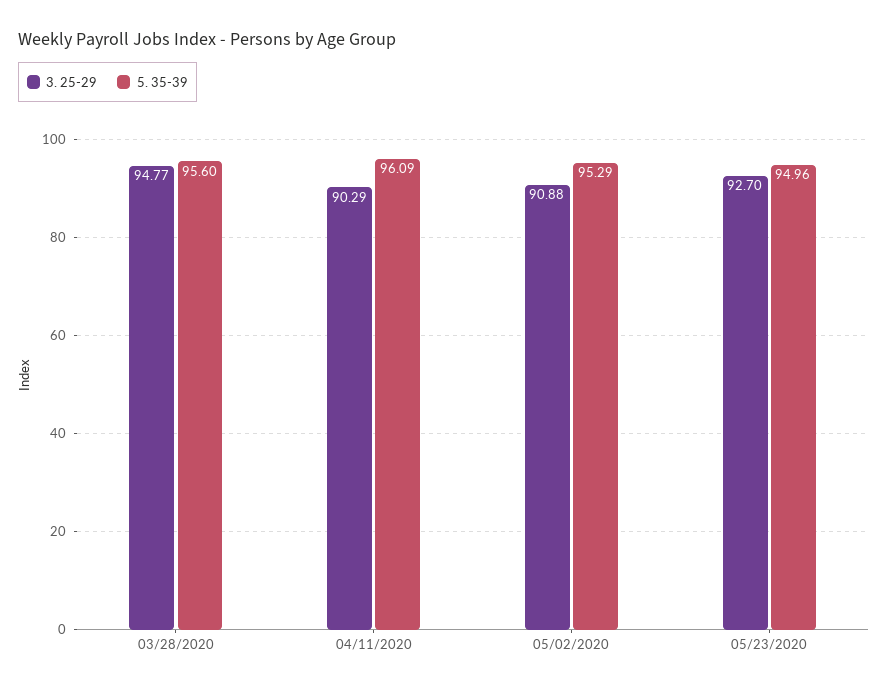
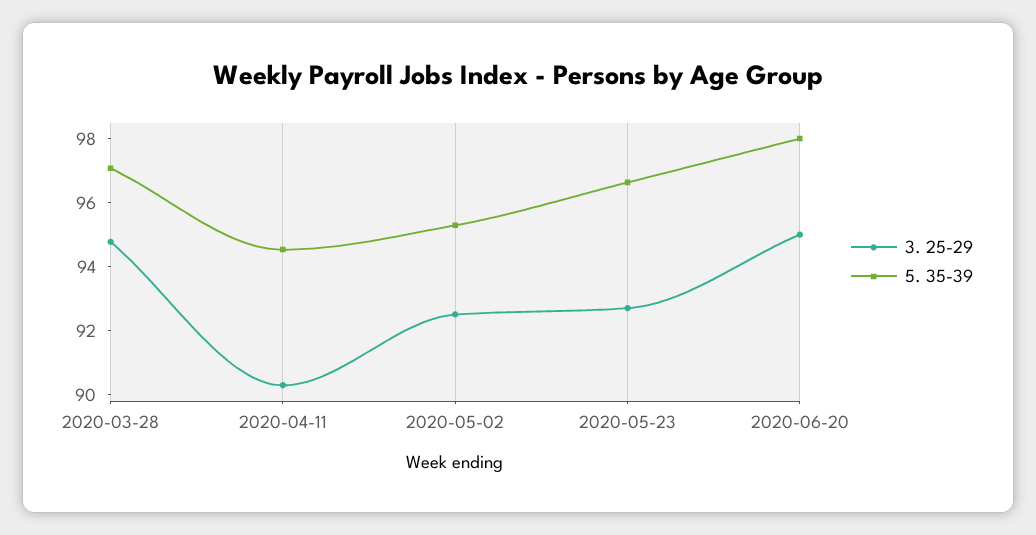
5. 35-39, 03/28/2020: 95.6 -> 97
5. 35-39, 04/11/2020: 96.09 -> 94.5
3. 25-29, 05/02/2020: 90.88 -> 92.5
5. 35-39, 05/23/2020: 94.96 -> 96.5
3. 25-29, 2020-06-20: none -> 95
5. 35-39, 2020-06-20: none -> 98

